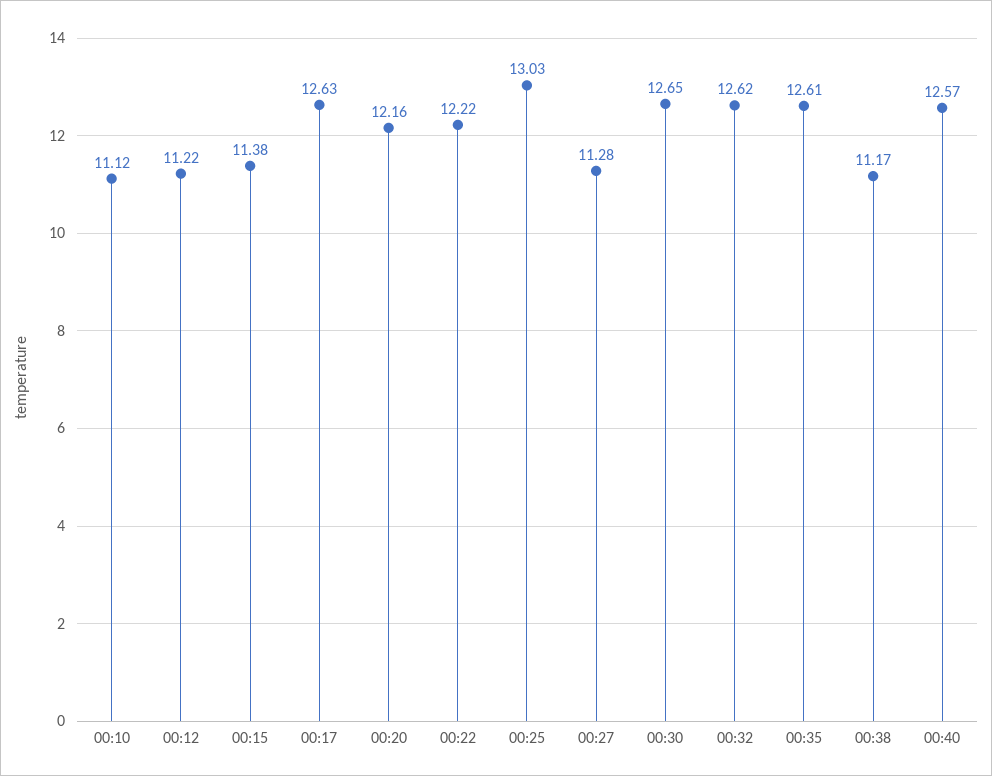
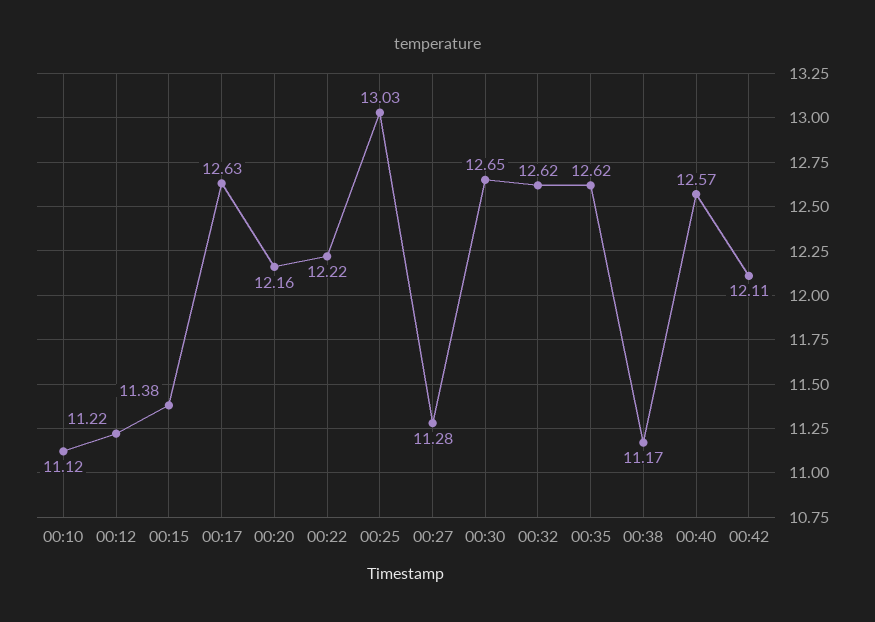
00:35: 12.61 -> 12.62
00:42: none -> 12.11

